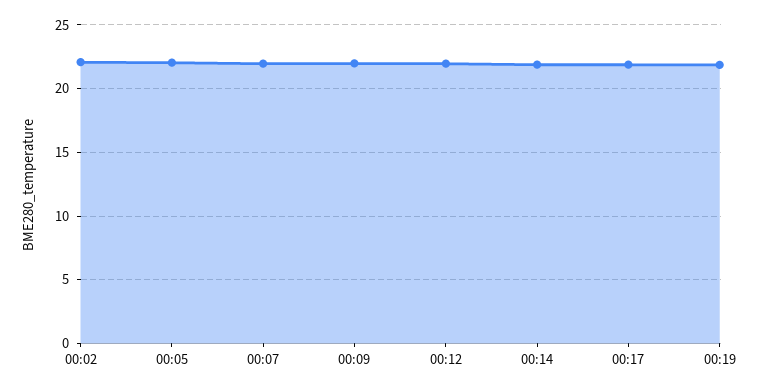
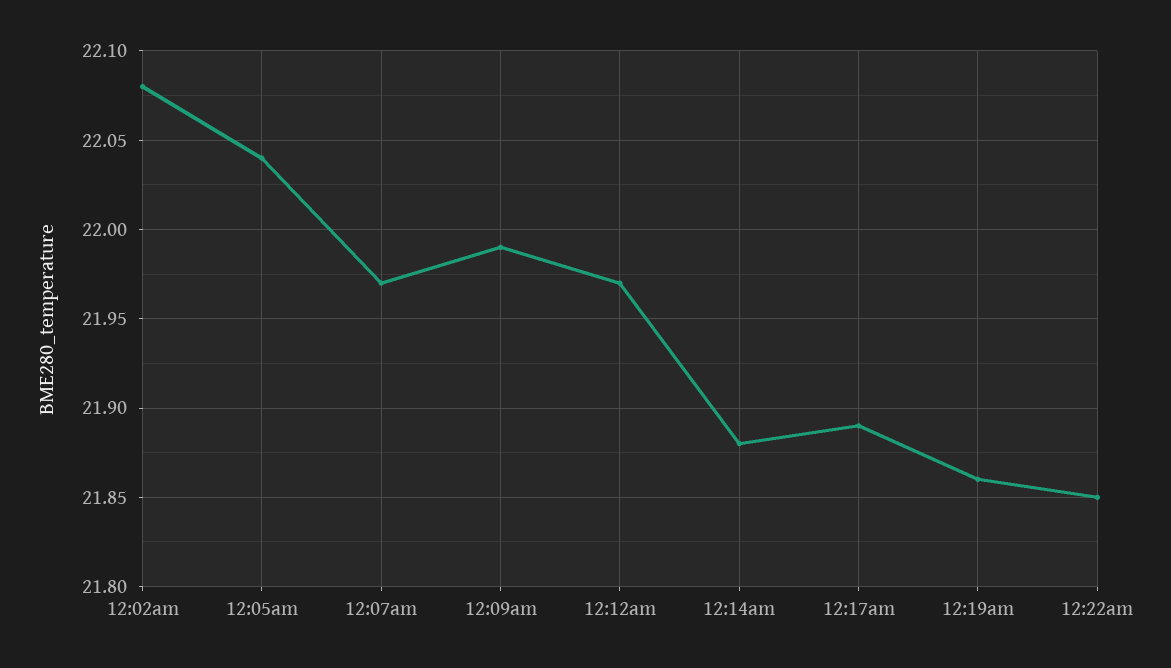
12:22am: none -> 21.85

